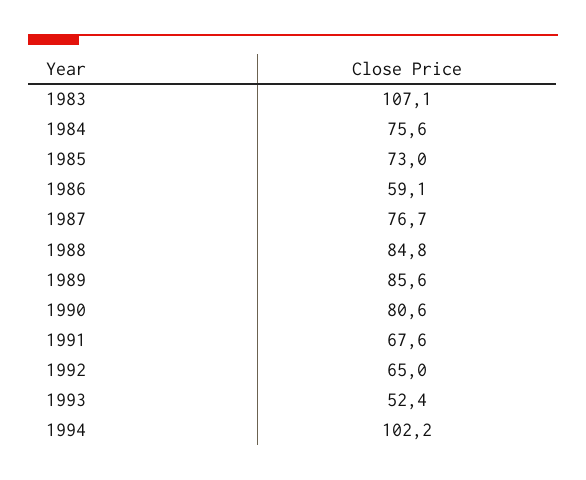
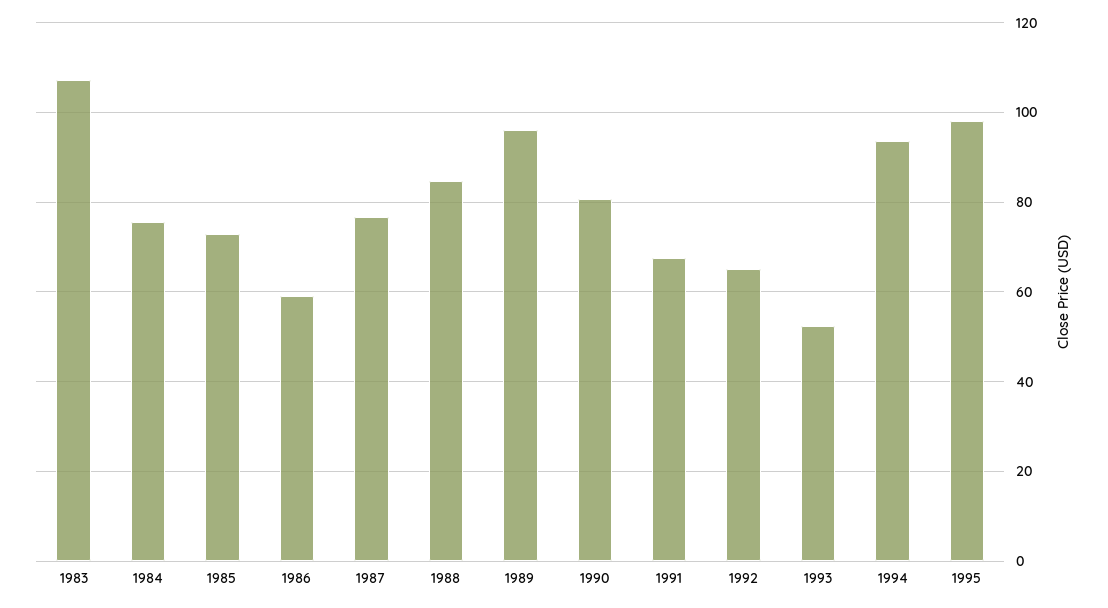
1989: 85.6 -> 96
1994: 102.2 -> 94
1995: none -> 98

